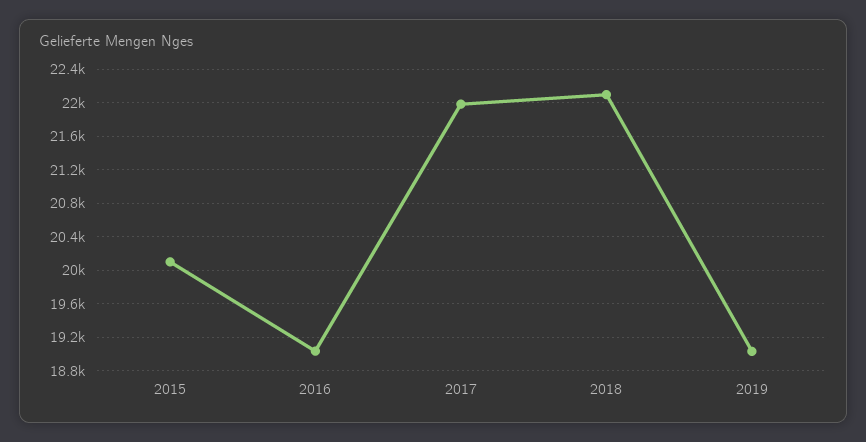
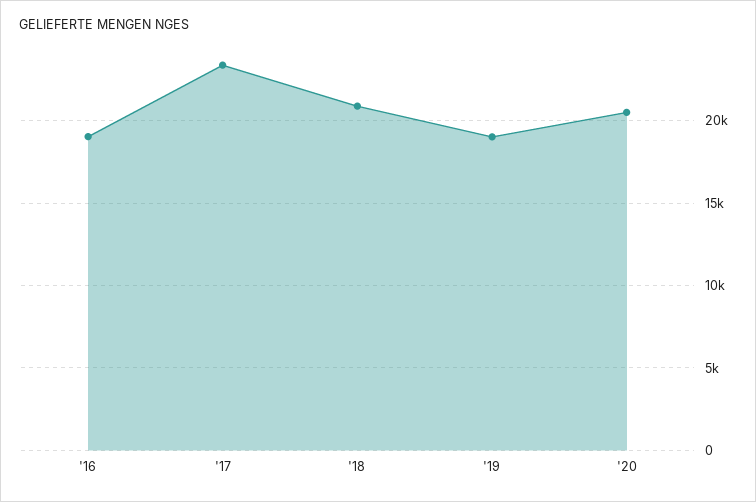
2015: 20100 -> none
2017: 22000 -> 23500
2018: 22100 -> 21000
'20: none -> 20500

